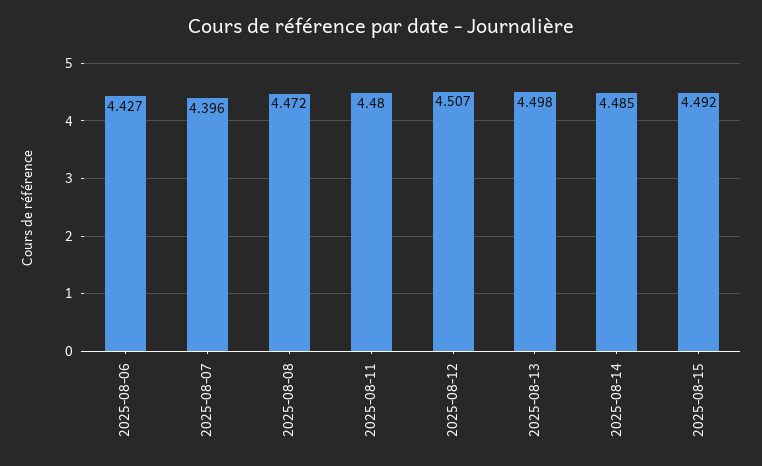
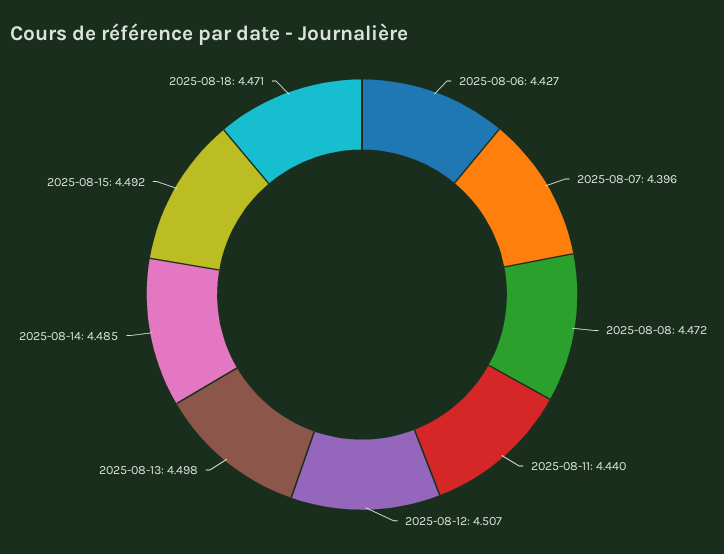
2025-08-11: 4.48 -> 4.44
2025-08-18: none -> 4.471

